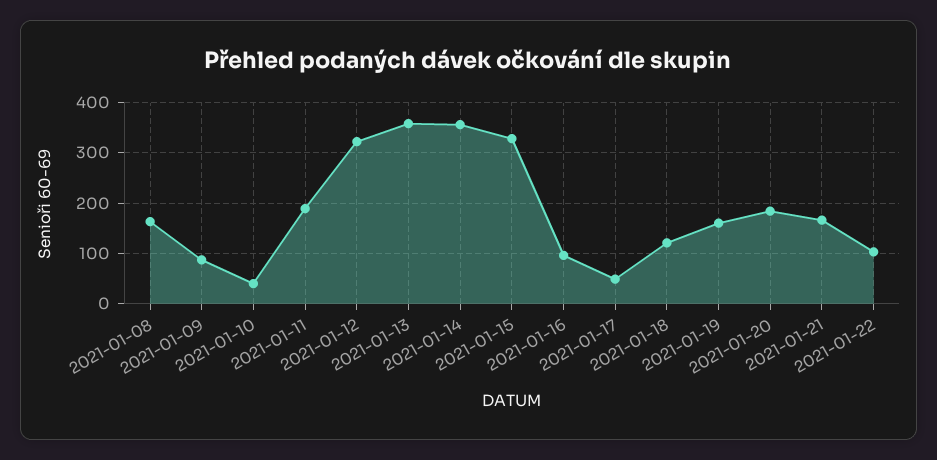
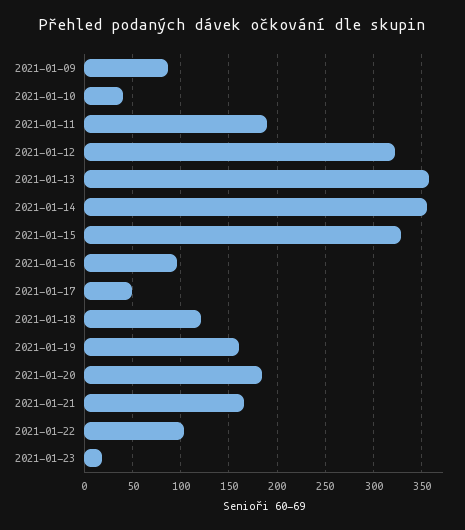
2021-01-08: 160 -> none
2021-01-23: none -> 20

